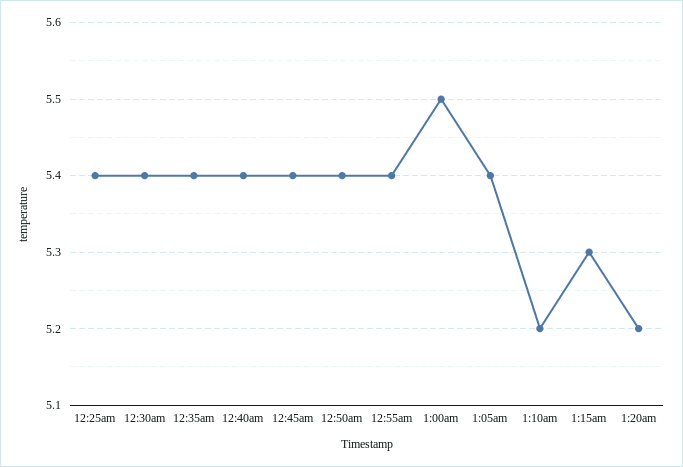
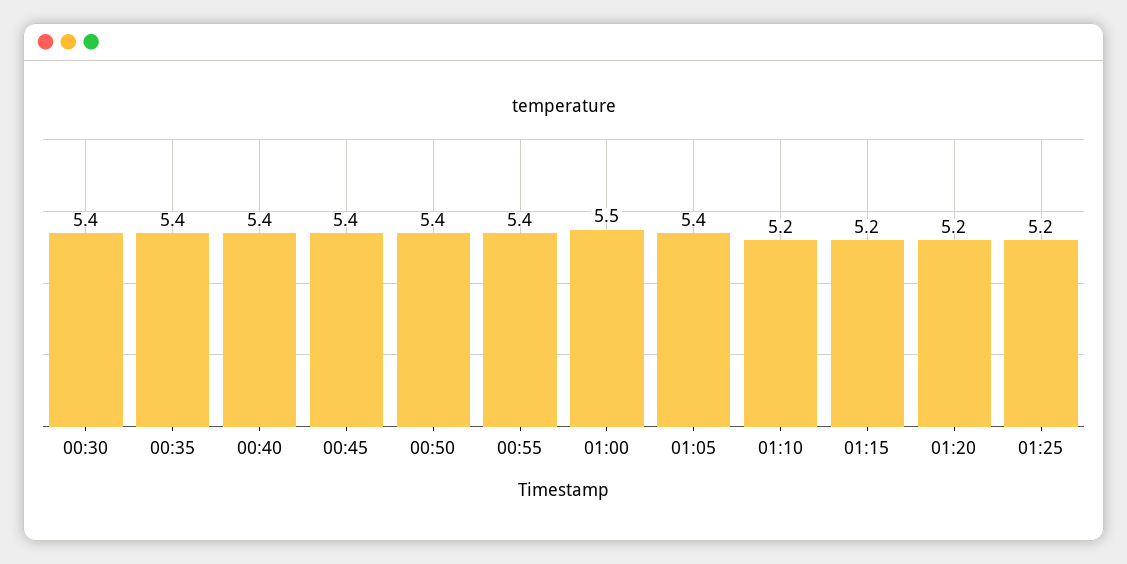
12:25am: 5.4 -> none
1:15am: 5.3 -> 5.2
01:25: none -> 5.2

